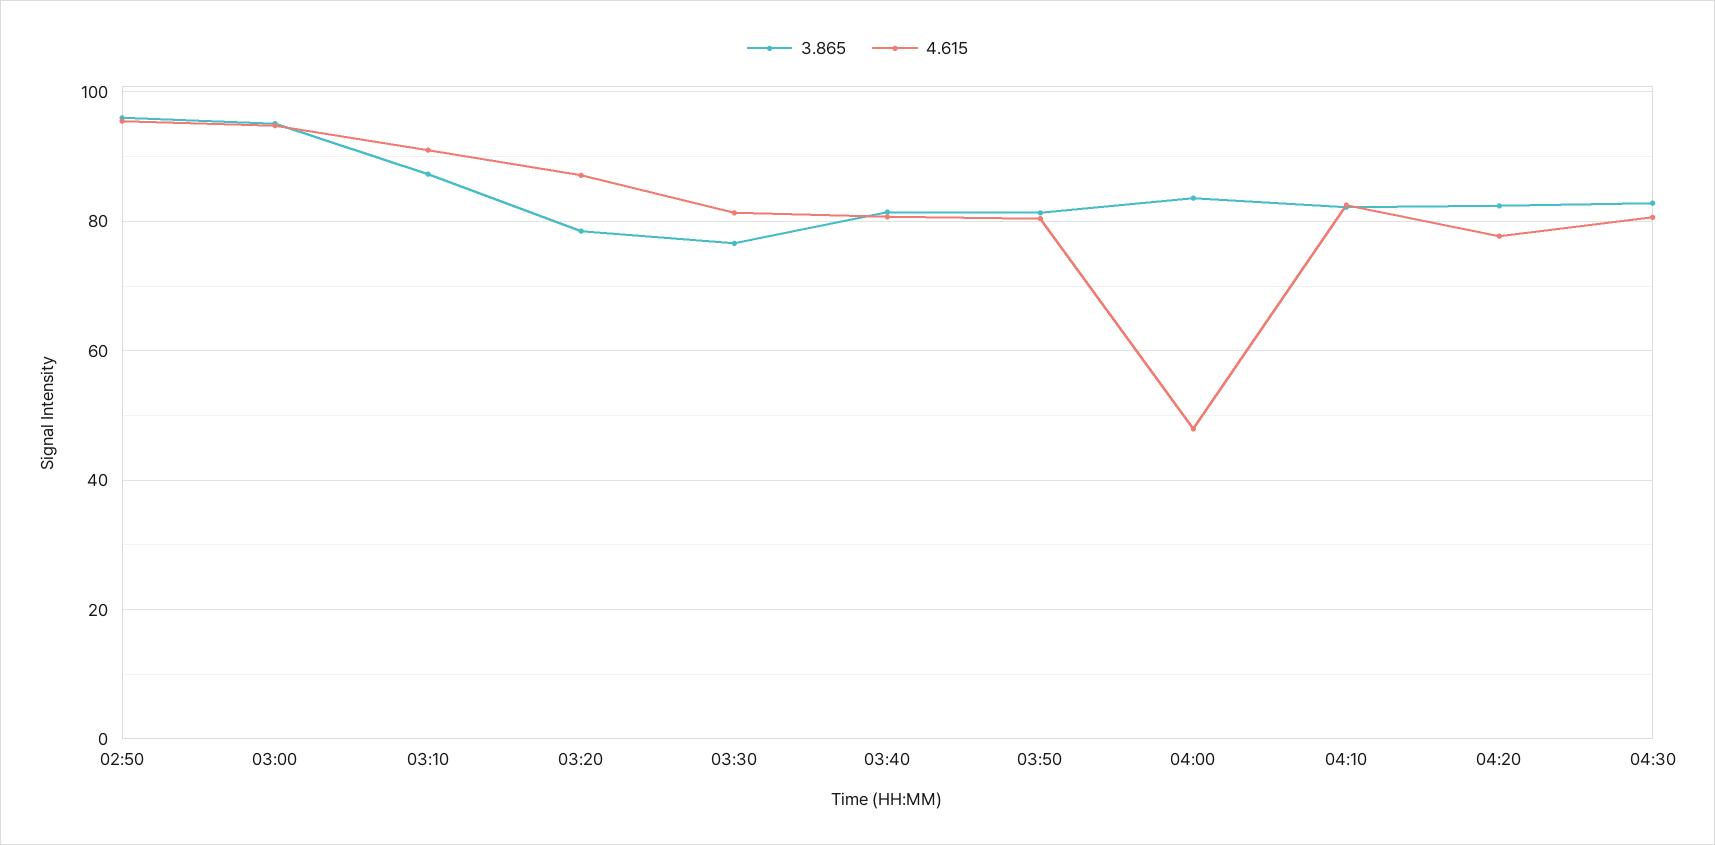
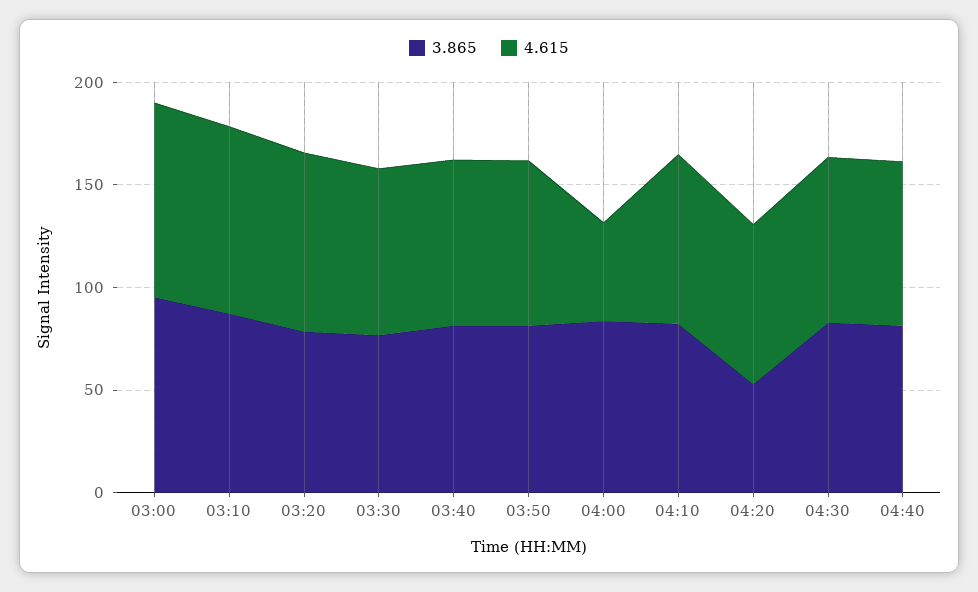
3.865, 02:50: 96 -> none
4.615, 02:50: 96 -> none
3.865, 04:20: 82 -> 50
3.865, 04:40: none -> 80
4.615, 04:40: none -> 80

